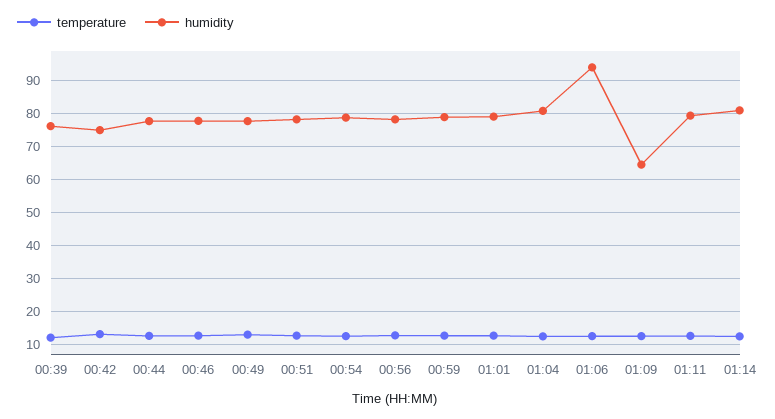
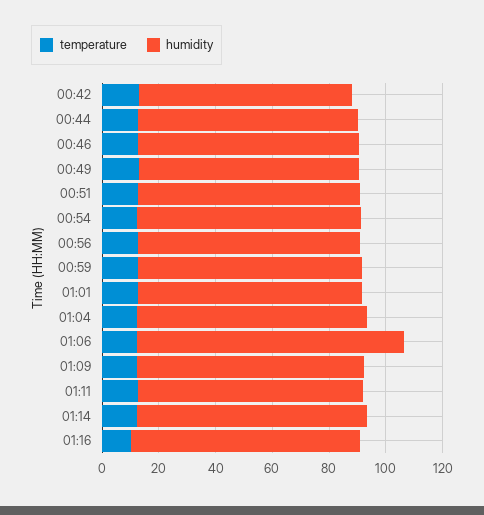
temperature, 00:39: 12 -> none
humidity, 00:39: 76 -> none
humidity, 01:09: 64 -> 80
temperature, 01:16: none -> 10
humidity, 01:16: none -> 80

